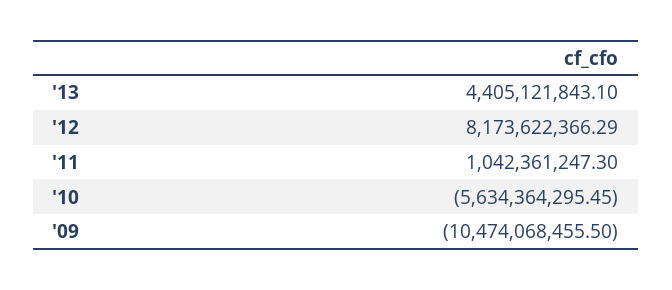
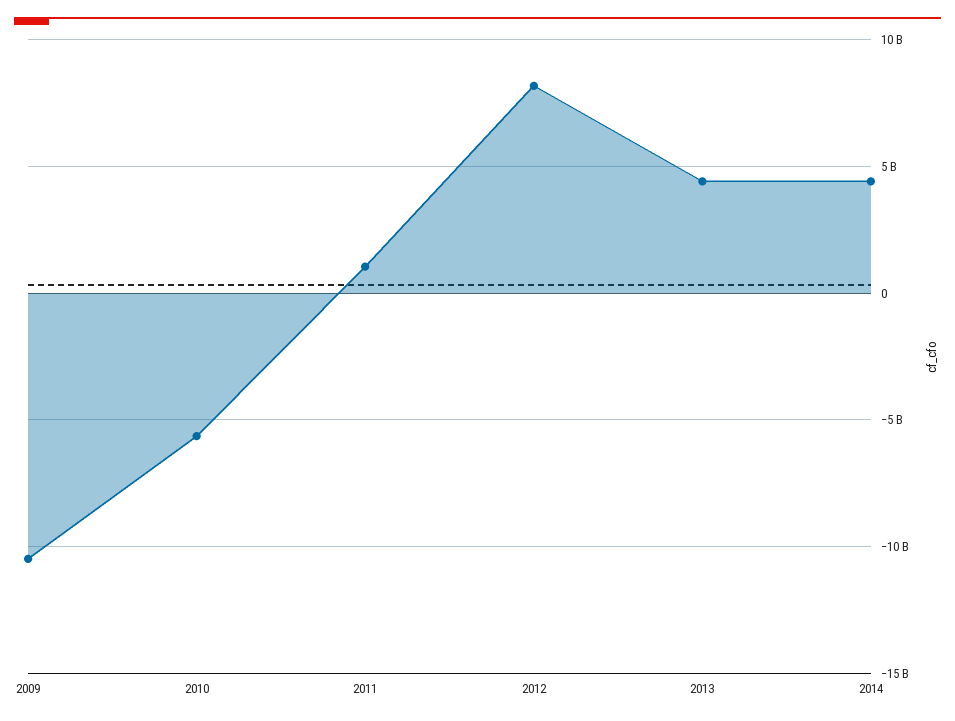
2014: none -> 4500000000

